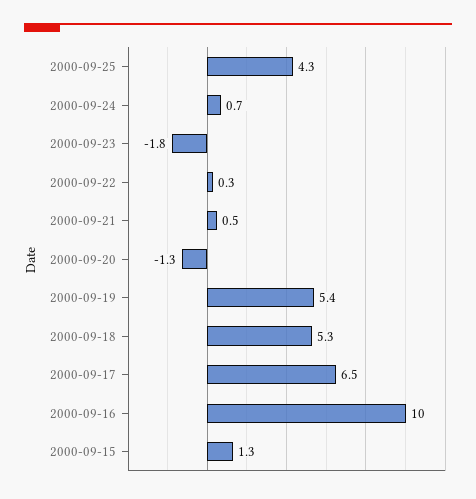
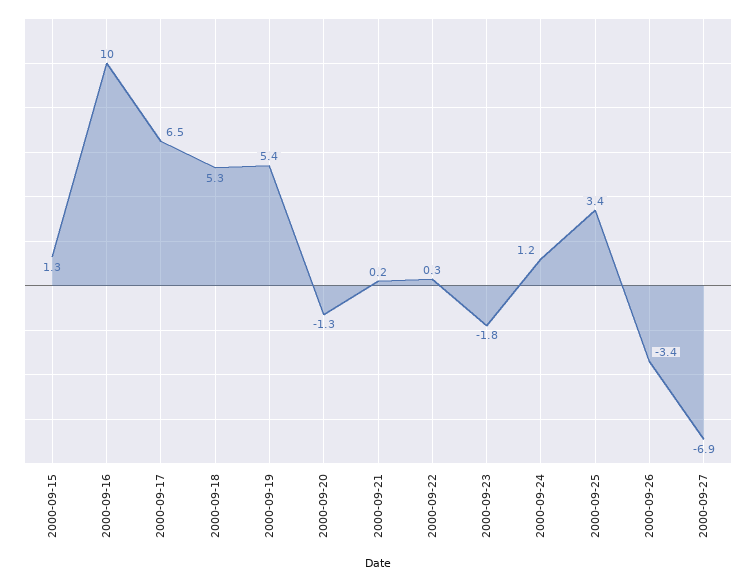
2000-09-25: 4.3 -> 3.4
2000-09-24: 0.7 -> 1.2
2000-09-21: 0.5 -> 0.2
2000-09-26: none -> -3.4
2000-09-27: none -> -6.9

